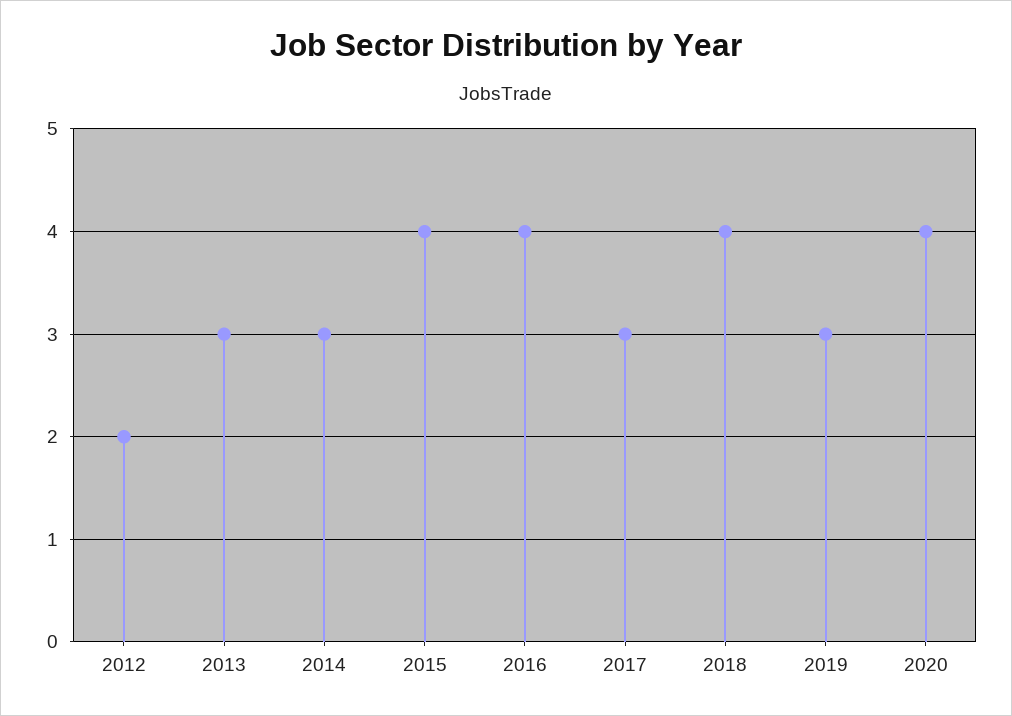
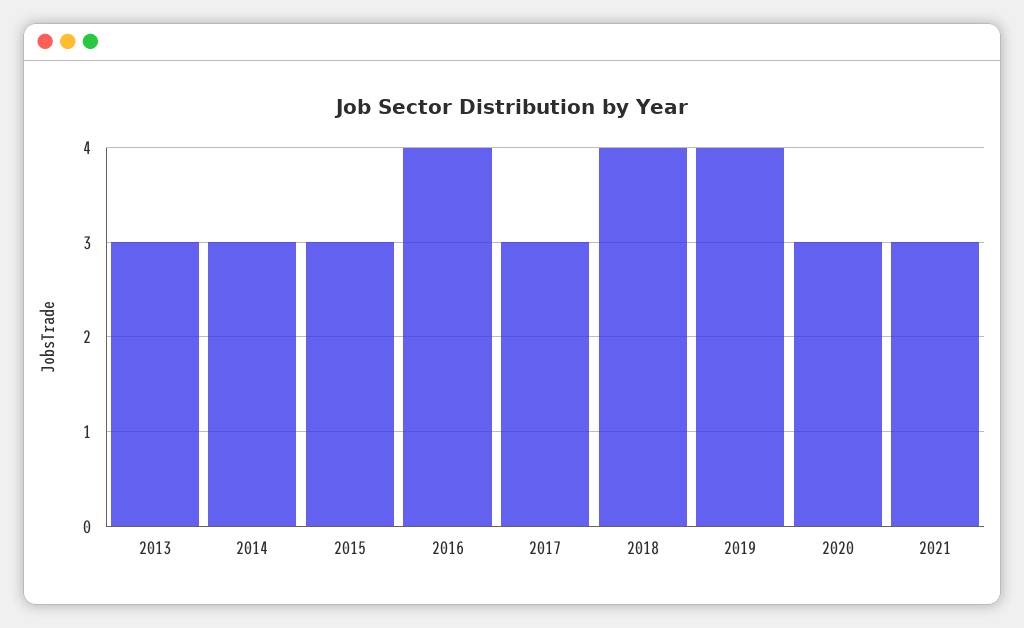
2012: 2 -> none
2015: 4 -> 3
2019: 3 -> 4
2020: 4 -> 3
2021: none -> 3

